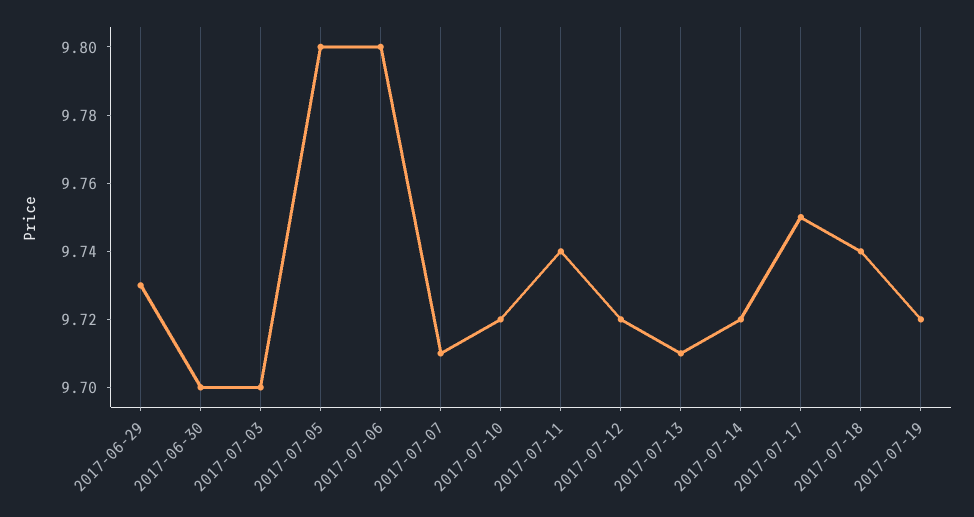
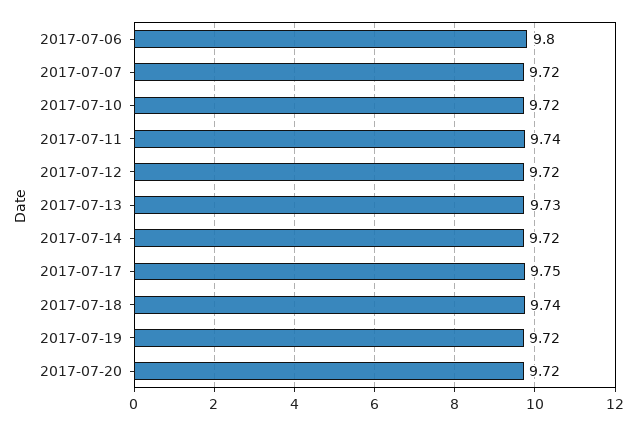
2017-06-29: 9.73 -> none
2017-06-30: 9.7 -> none
2017-07-03: 9.7 -> none
2017-07-05: 9.8 -> none
2017-07-07: 9.71 -> 9.72
2017-07-13: 9.71 -> 9.73
2017-07-20: none -> 9.72

